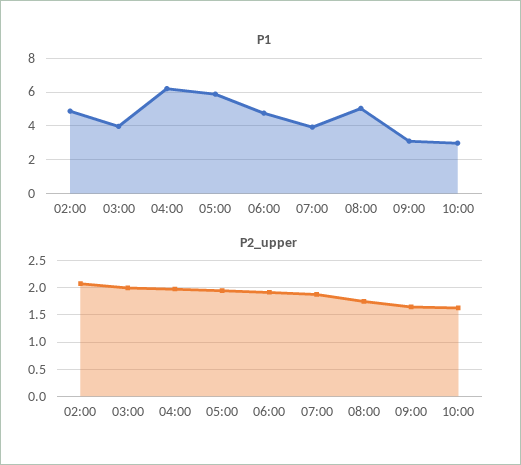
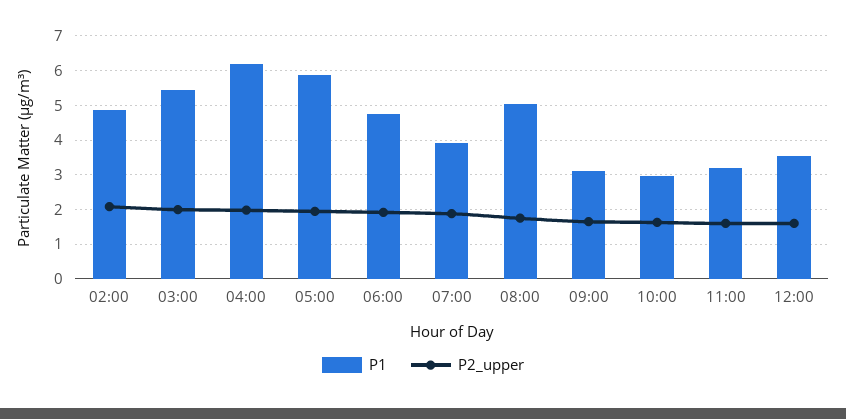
P1, 03:00: 4 -> 5.4
P1, 11:00: none -> 3.2
P2_upper, 11:00: none -> 1.6
P1, 12:00: none -> 3.6
P2_upper, 12:00: none -> 1.6

